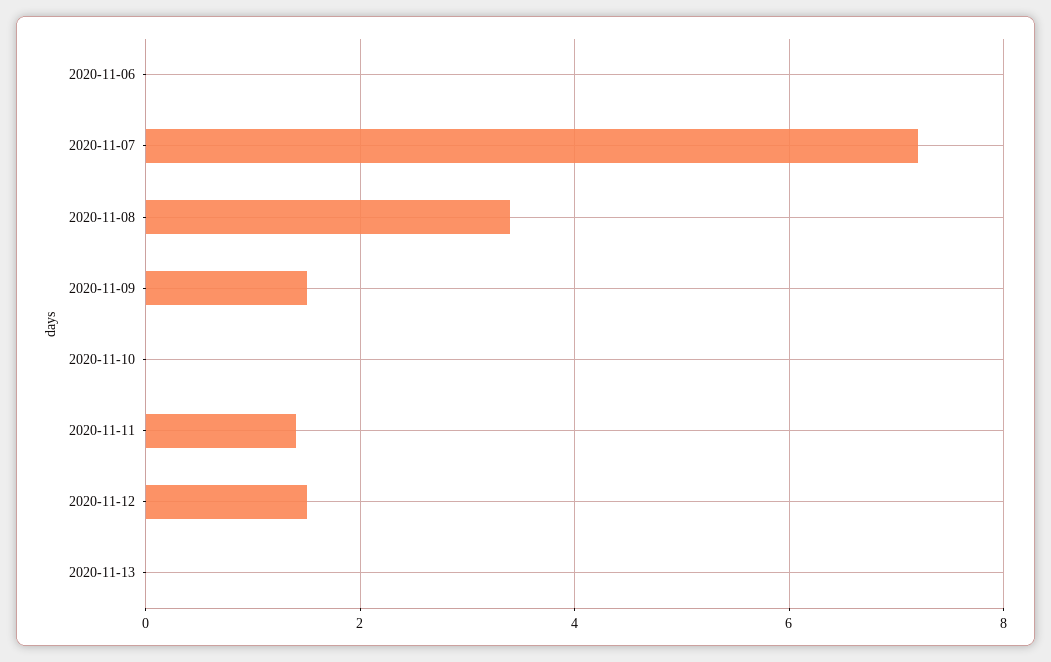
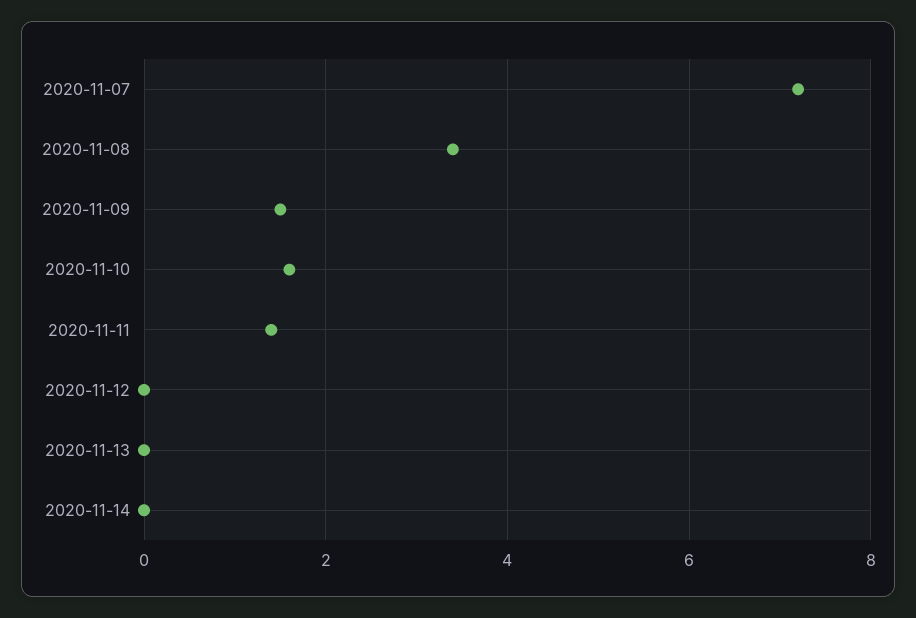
2020-11-06: 0 -> none
2020-11-10: 0 -> 1.5
2020-11-12: 1.5 -> 0
2020-11-14: none -> 0

